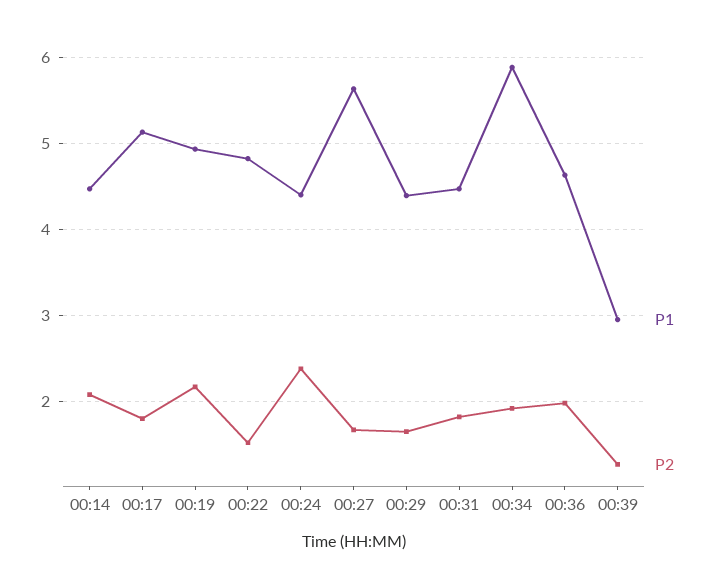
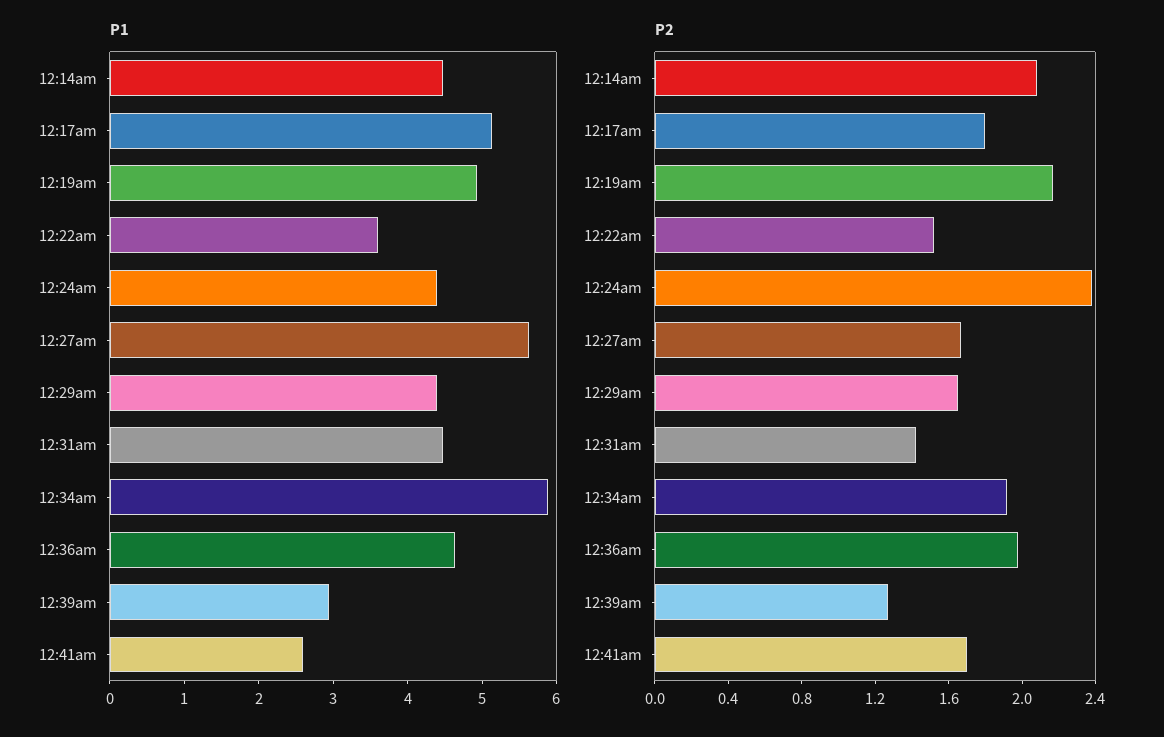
P1, 00:22: 4.8 -> 3.6
P2, 00:31: 1.8 -> 1.4
P1, 12:41am: none -> 2.6
P2, 12:41am: none -> 1.7

